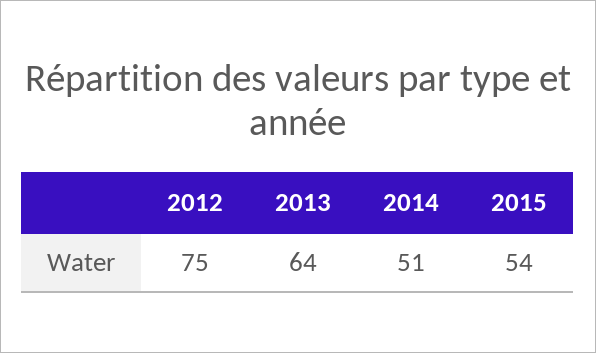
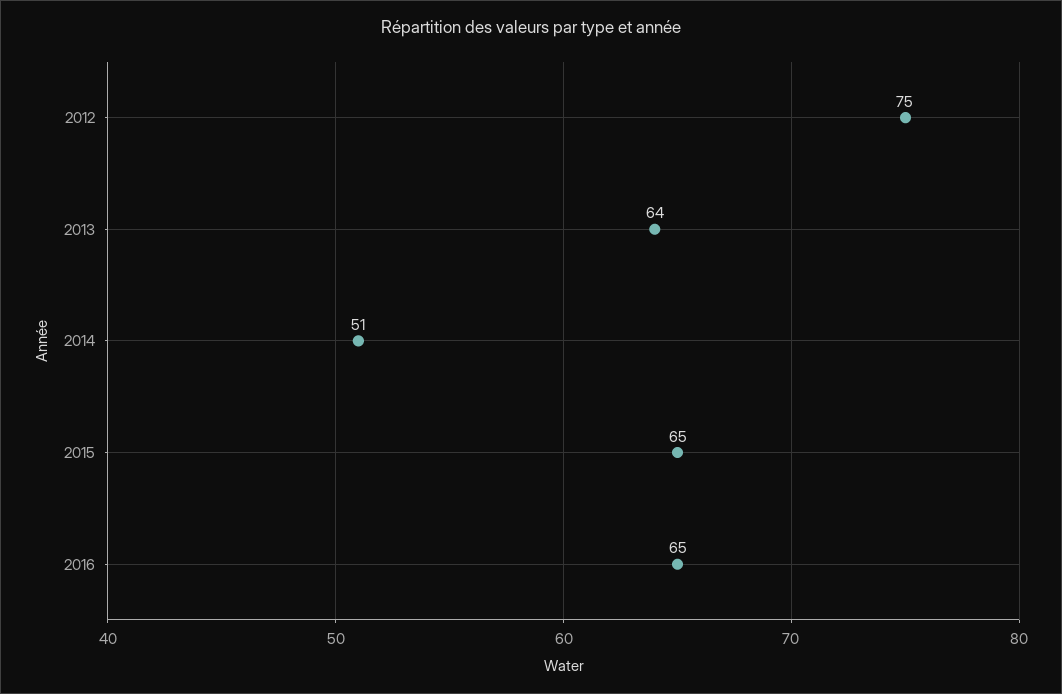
2015: 54 -> 65
2016: none -> 65

